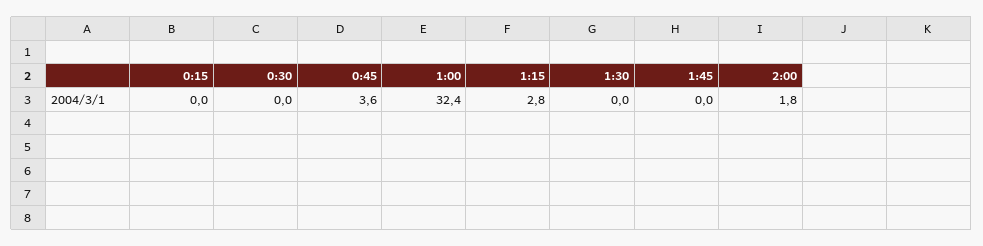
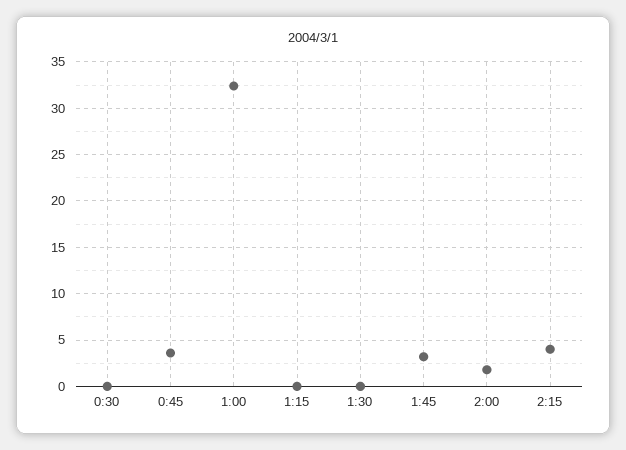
0:15: 0 -> none
1:15: 2.8 -> 0
1:45: 0 -> 3
2:15: none -> 4

